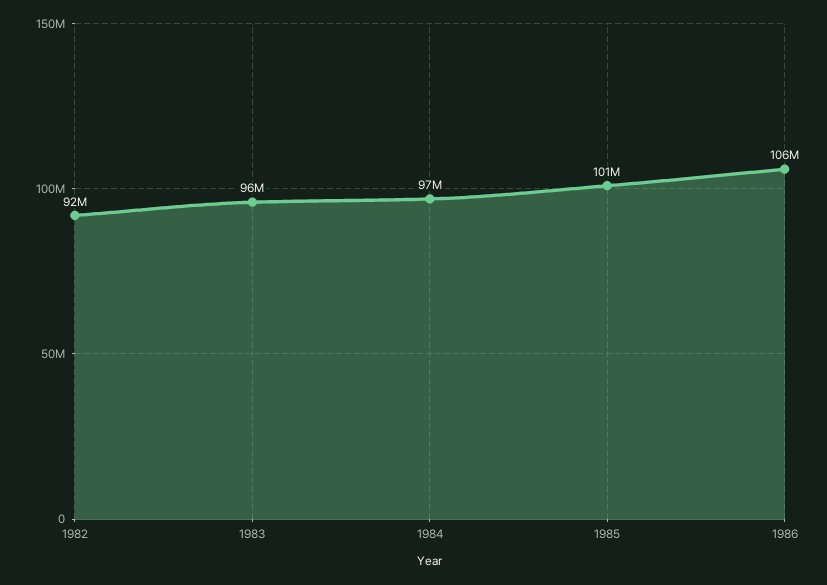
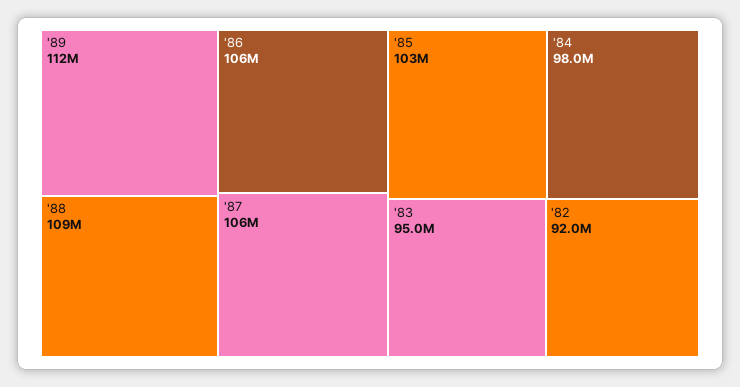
1983: 96000000 -> 95000000
1984: 97000000 -> 98000000
1985: 101000000 -> 103000000
'89: none -> 112000000
'88: none -> 109000000
'87: none -> 106000000

